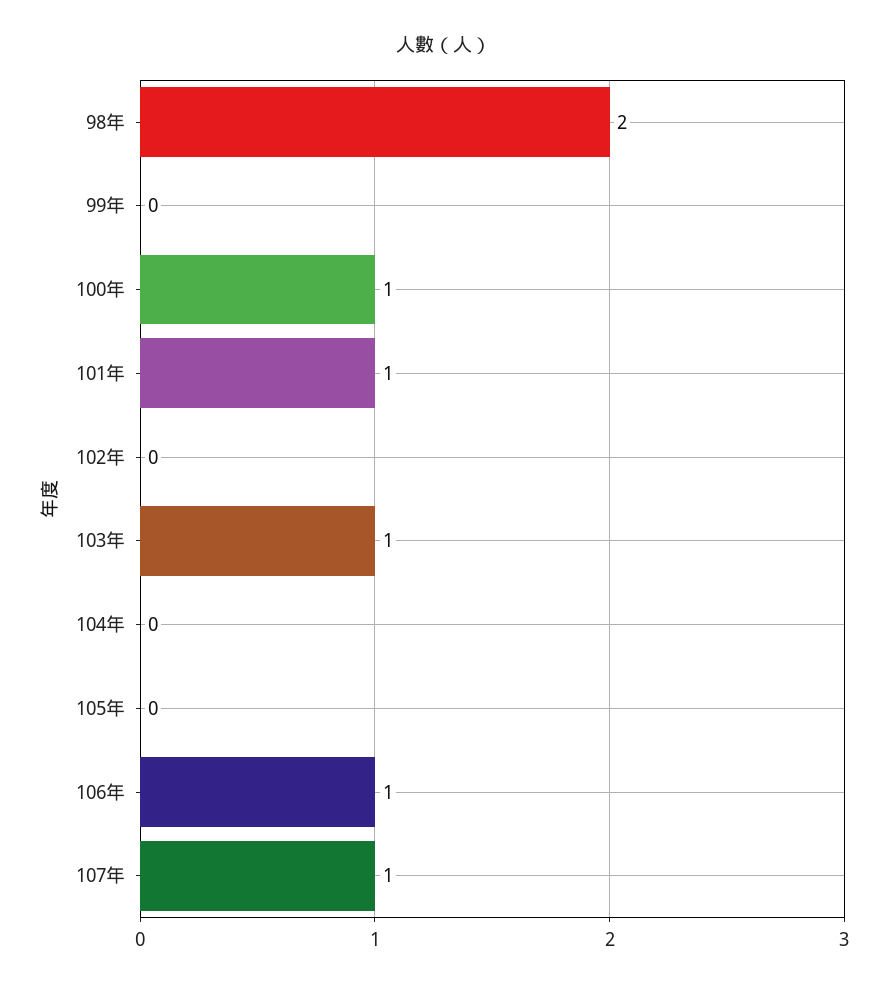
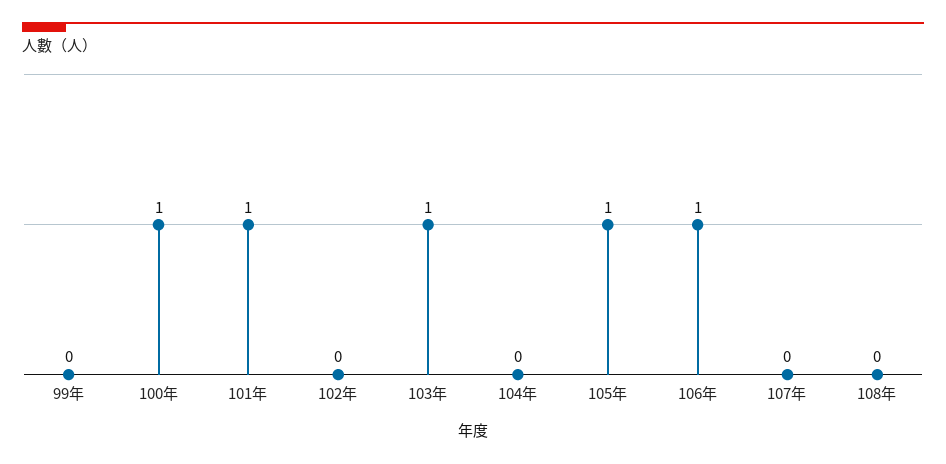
98年: 2 -> none
105年: 0 -> 1
107年: 1 -> 0
108年: none -> 0

